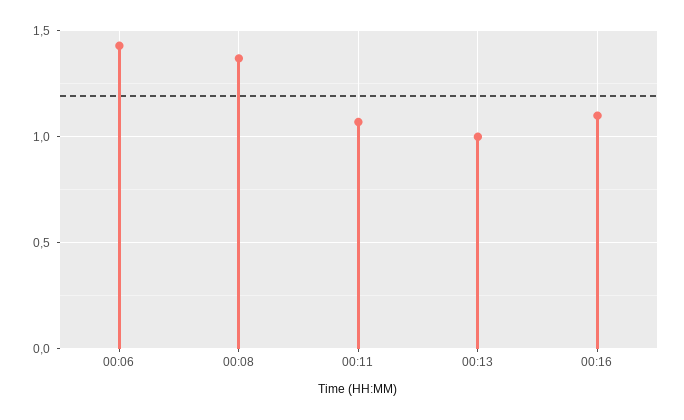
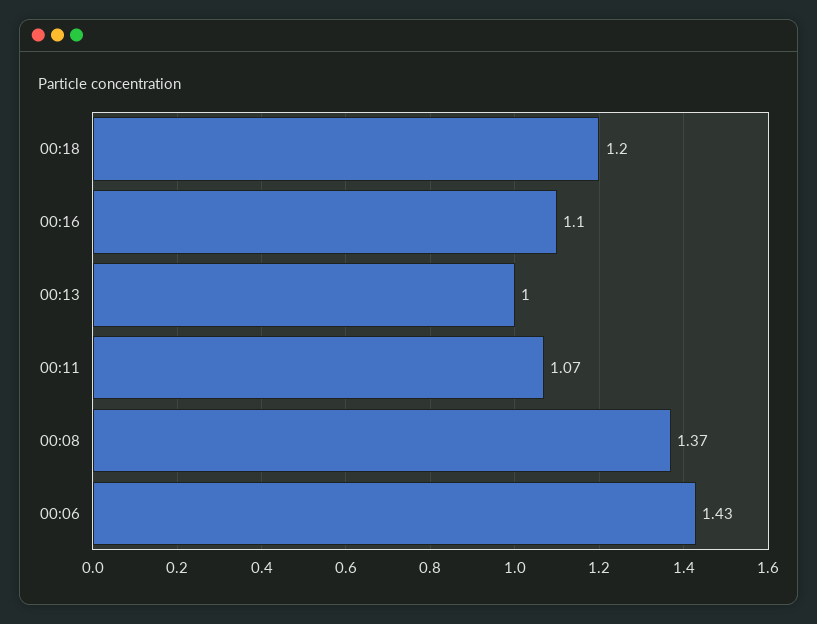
00:18: none -> 1.2

